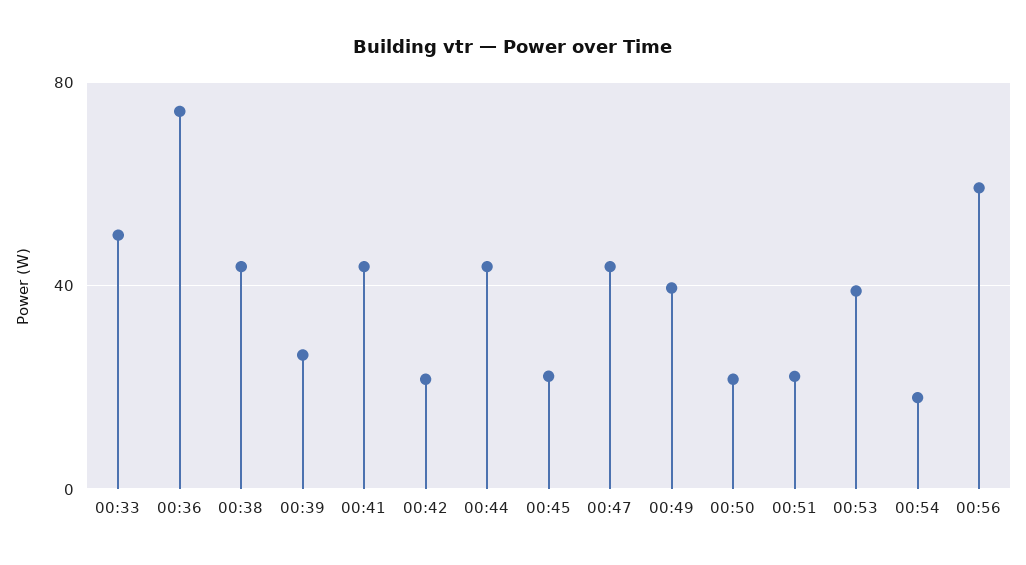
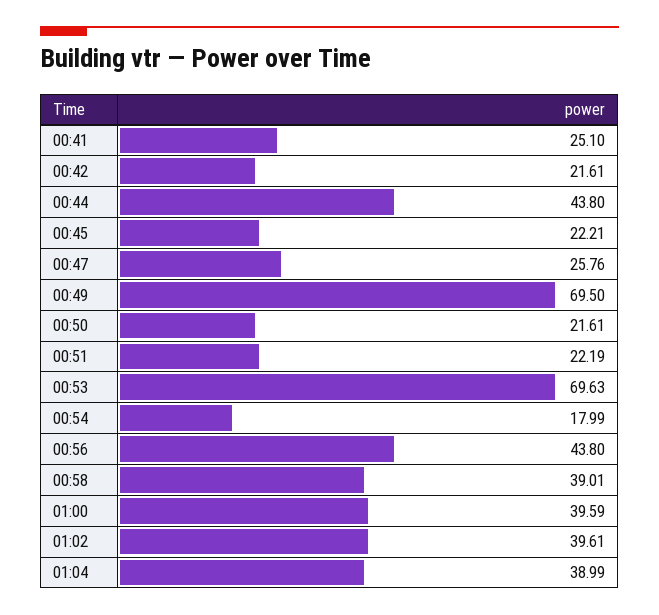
00:33: 50 -> none
00:36: 75 -> none
00:38: 45 -> none
00:39: 25 -> none
00:41: 45 -> 25.1
00:47: 45 -> 25.76
00:49: 40 -> 69.5
00:53: 40 -> 69.63
00:56: 60 -> 43.8
00:58: none -> 39.01
01:00: none -> 39.59
01:02: none -> 39.61
01:04: none -> 38.99

